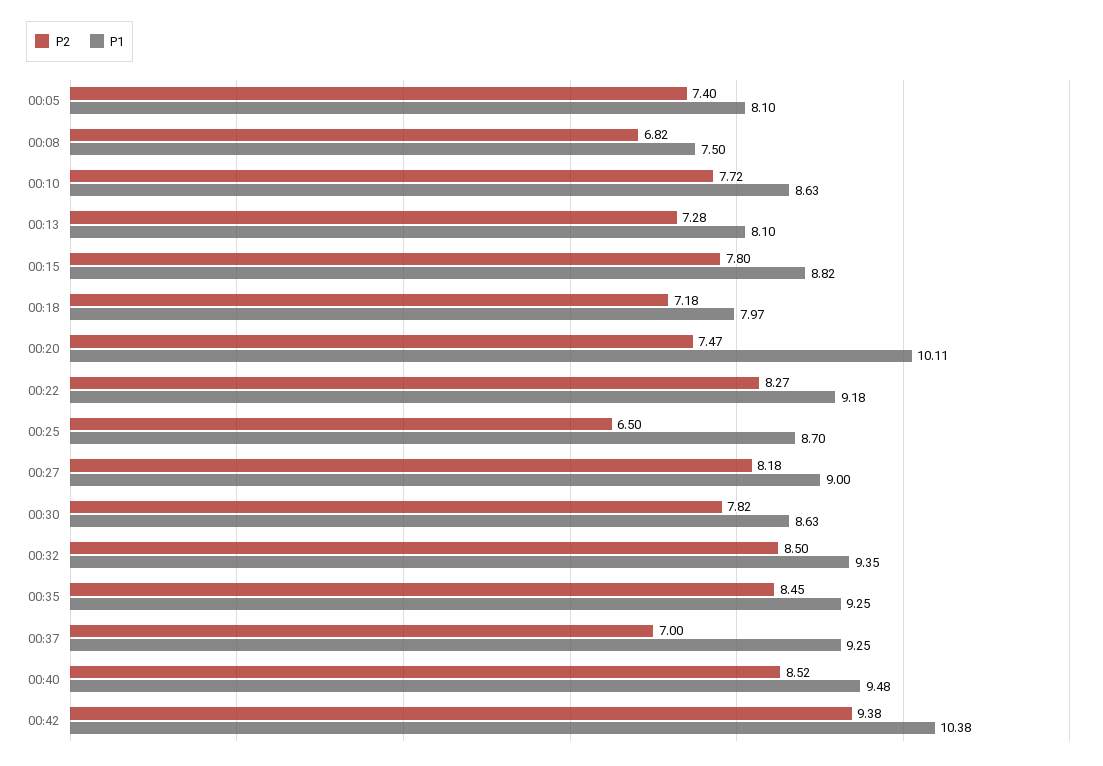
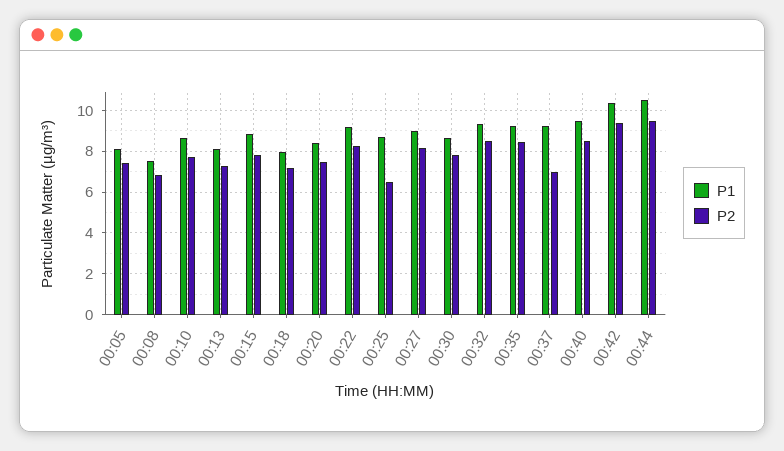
P1, 00:20: 10.11 -> 8.5
P1, 00:44: none -> 10.5
P2, 00:44: none -> 9.5

